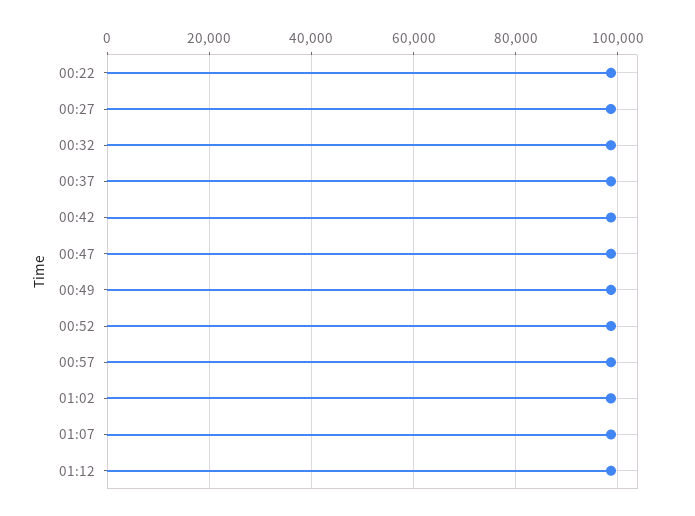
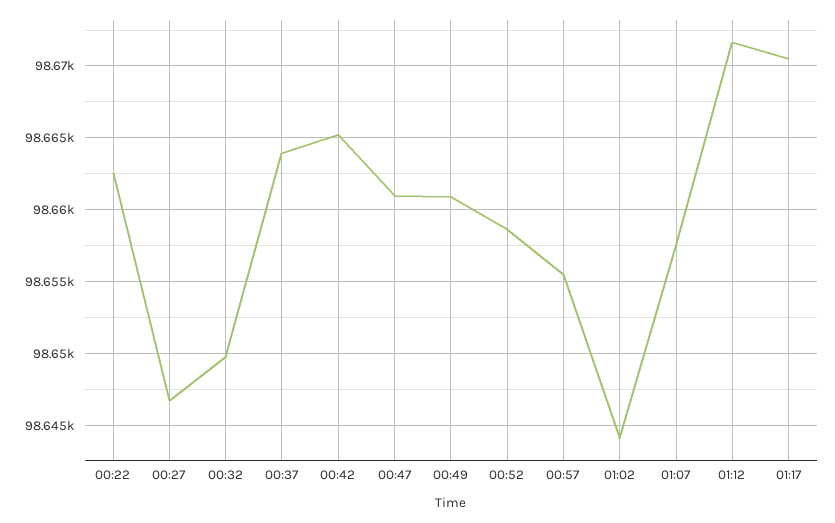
01:17: none -> 98670.5

